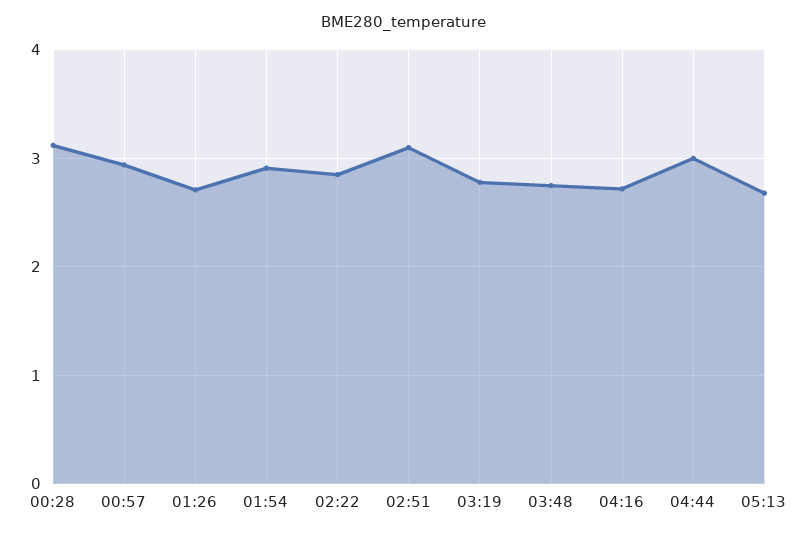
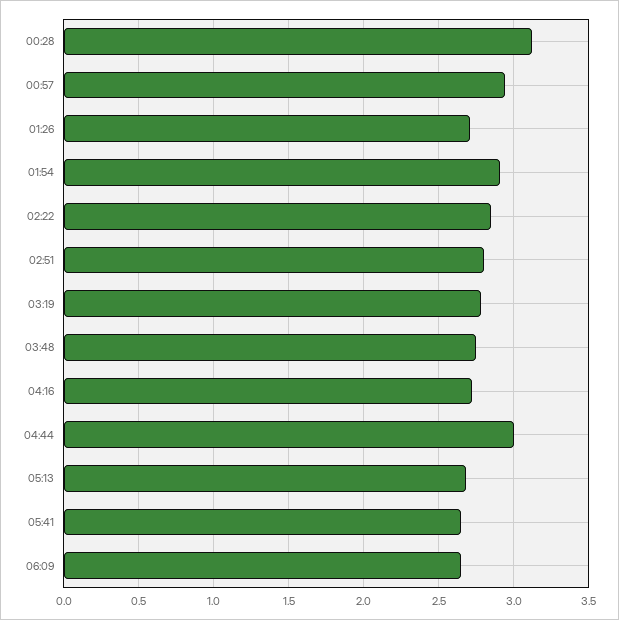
02:51: 3.1 -> 2.8
05:41: none -> 2.65
06:09: none -> 2.65

